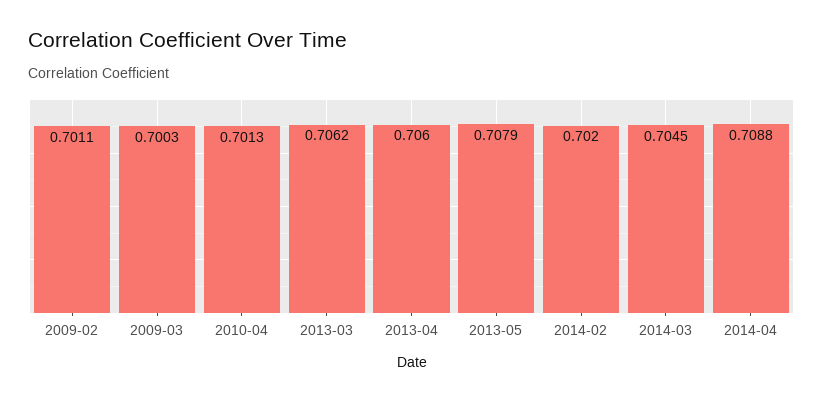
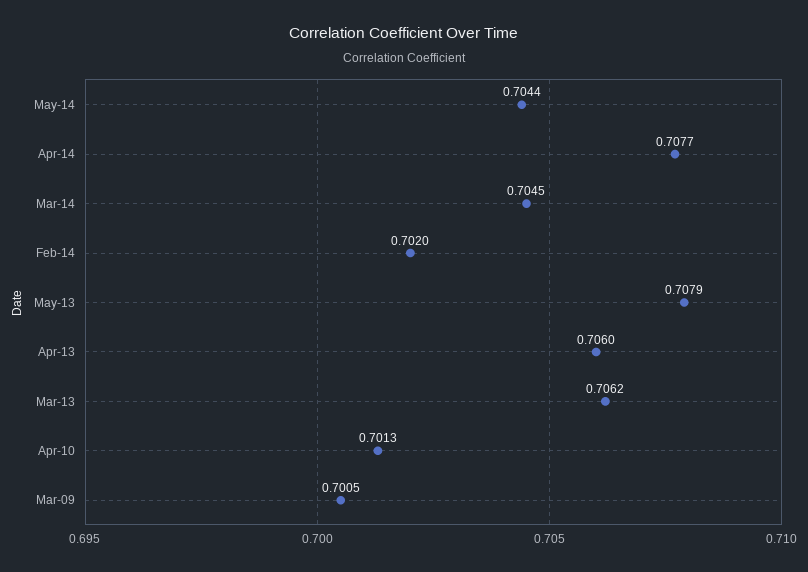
2009-02: 0.7011 -> none
2009-03: 0.7003 -> 0.7005
2014-04: 0.7088 -> 0.7077
May-14: none -> 0.7044

